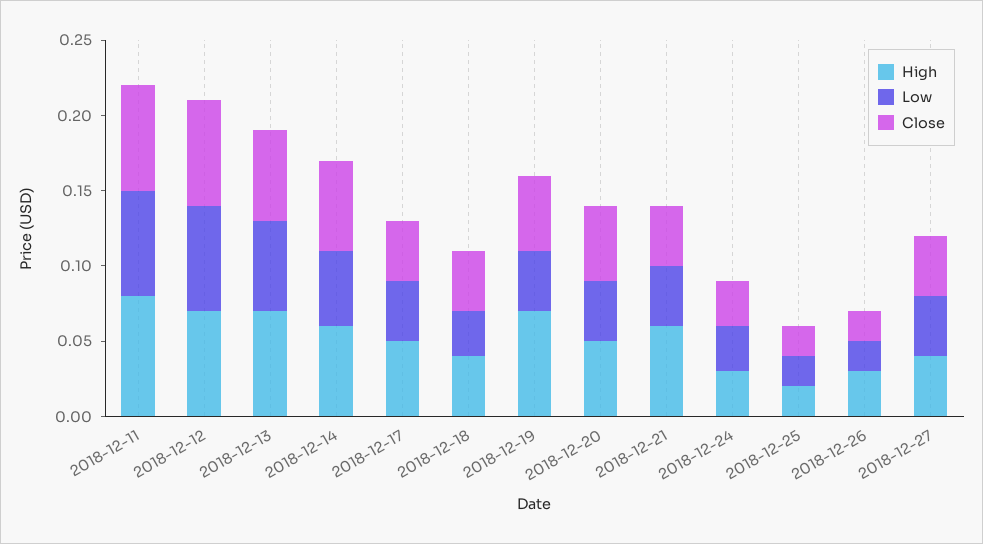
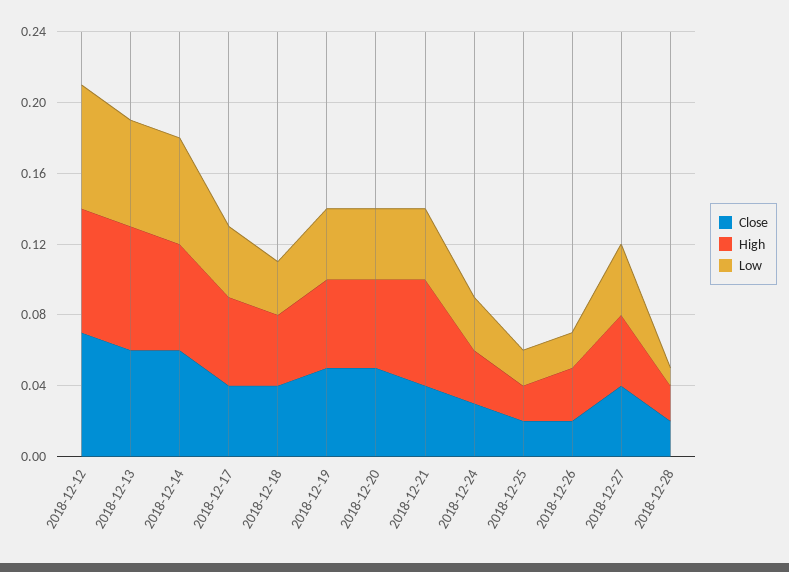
High, 2018-12-11: 0.08 -> none
Low, 2018-12-11: 0.07 -> none
Close, 2018-12-11: 0.07 -> none
Low, 2018-12-14: 0.05 -> 0.06
High, 2018-12-19: 0.07 -> 0.05
Close, 2018-12-28: none -> 0.02
High, 2018-12-28: none -> 0.02
Low, 2018-12-28: none -> 0.01

